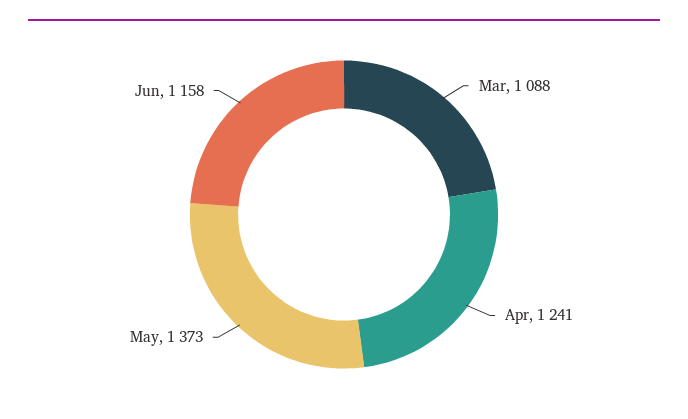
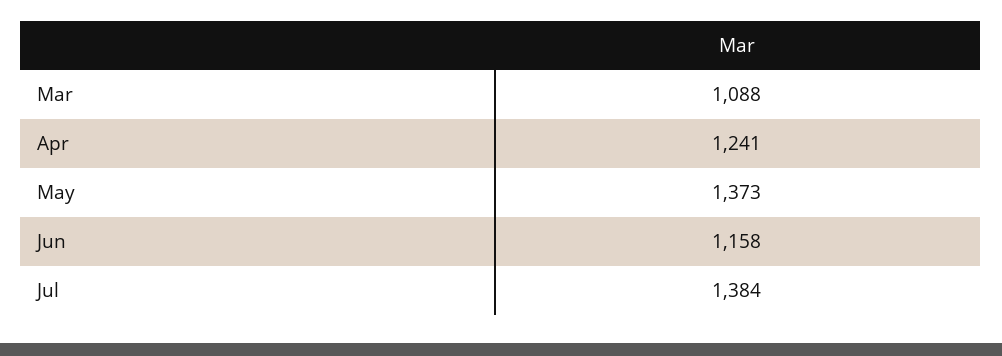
Jul: none -> 1384

